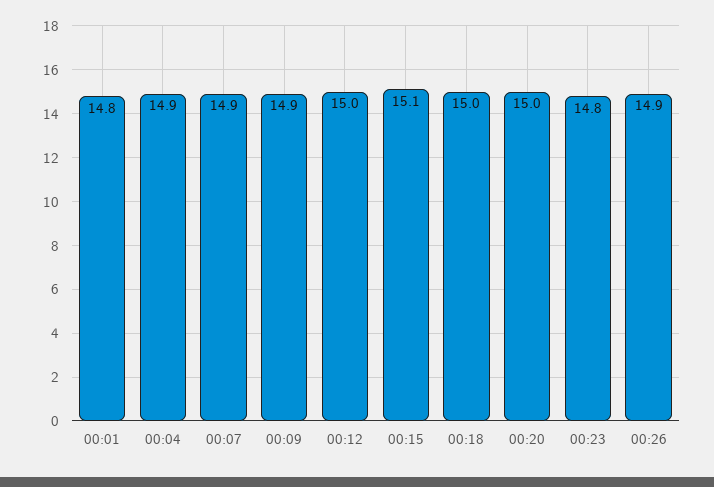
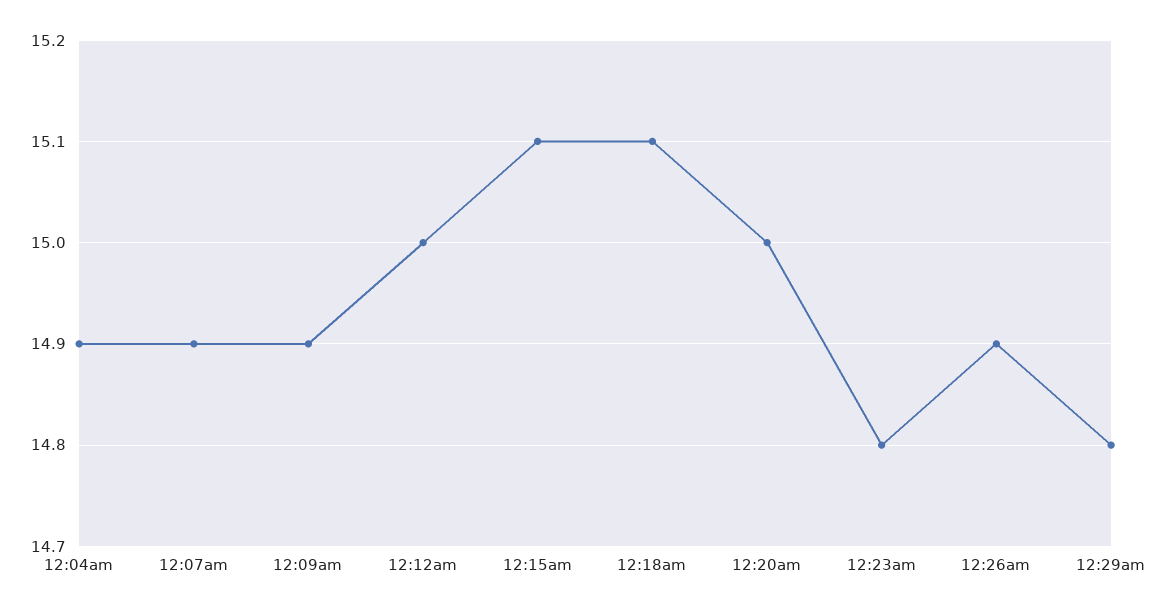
00:01: 14.8 -> none
00:18: 15 -> 15.1
12:29am: none -> 14.8

